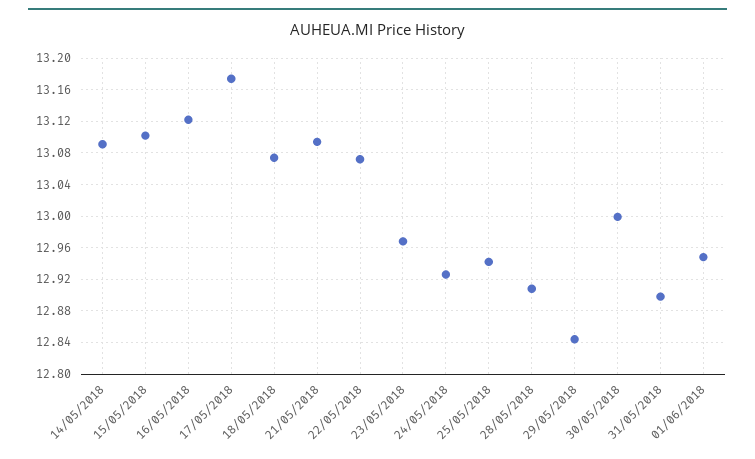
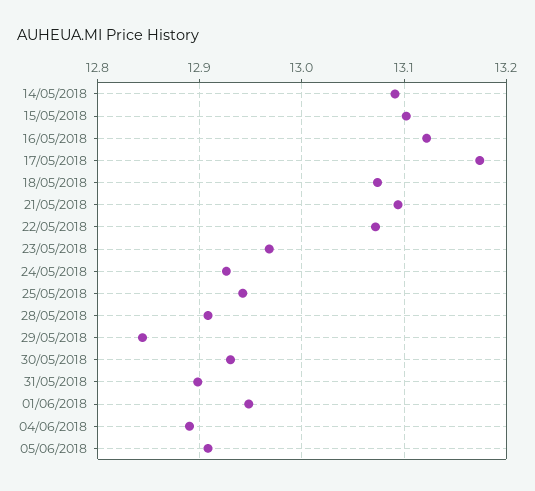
30/05/2018: 13 -> 12.93
04/06/2018: none -> 12.89
05/06/2018: none -> 12.91

